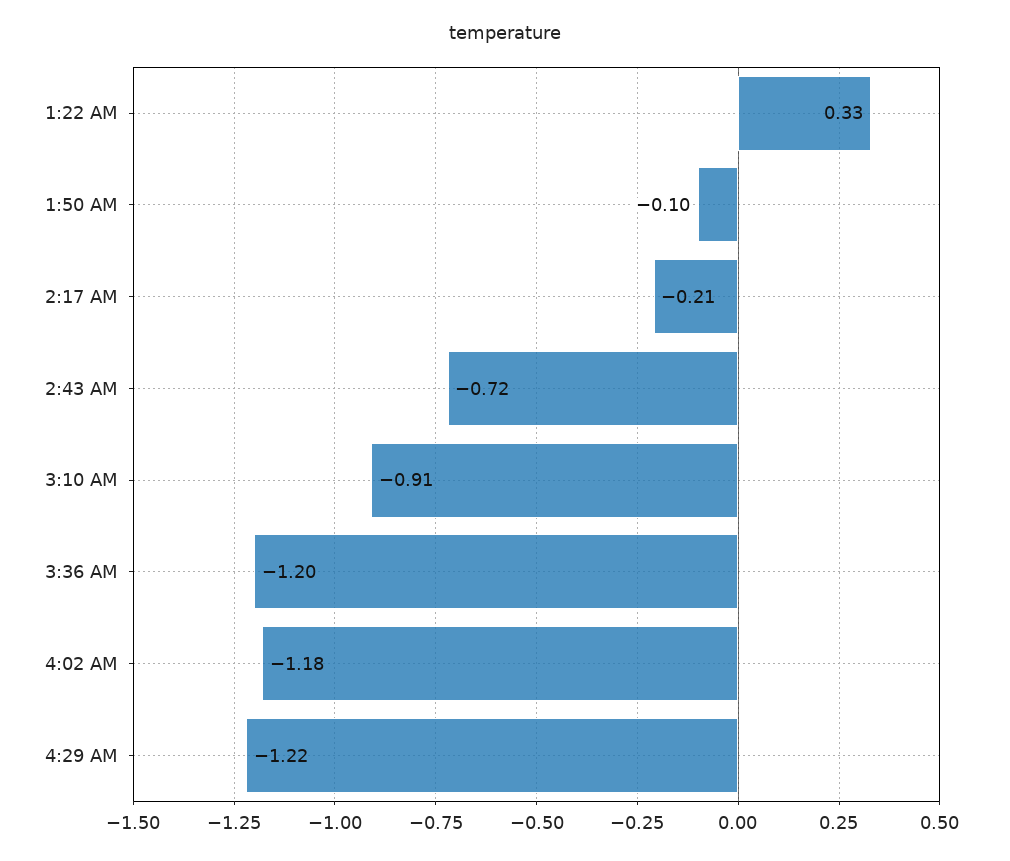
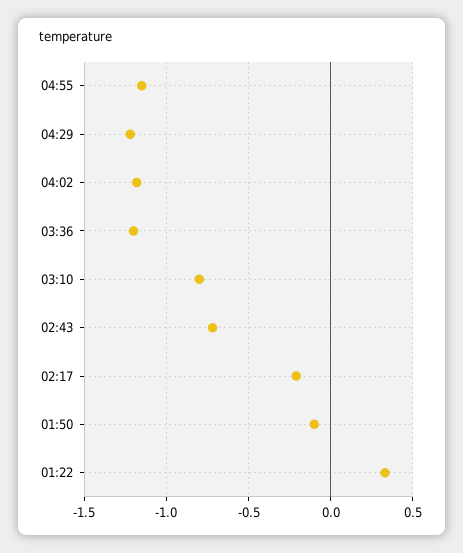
3:10 AM: -0.91 -> -0.8
04:55: none -> -1.15

